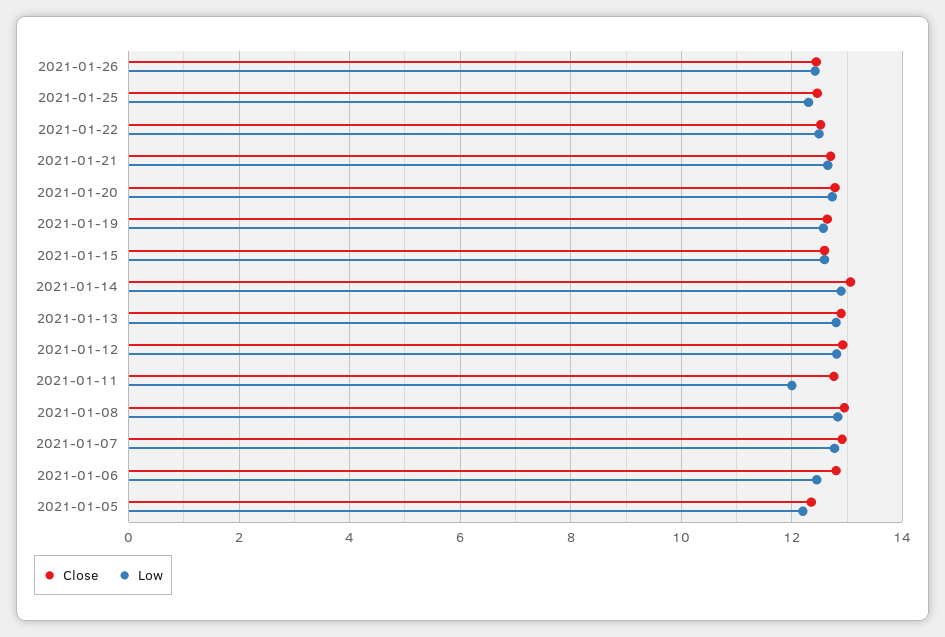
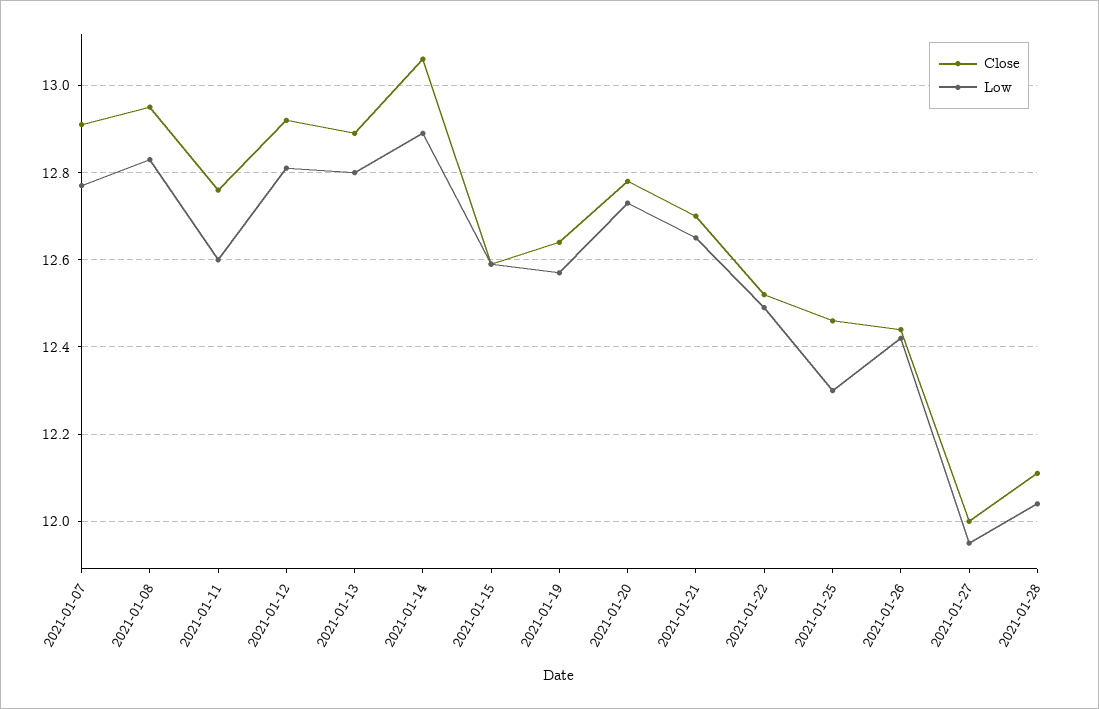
Low, 2021-01-11: 12 -> 12.6
Close, 2021-01-06: 12.8 -> none
Low, 2021-01-06: 12.4 -> none
Close, 2021-01-05: 12.4 -> none
Low, 2021-01-05: 12.2 -> none
Close, 2021-01-27: none -> 12
Low, 2021-01-27: none -> 11.95
Close, 2021-01-28: none -> 12.1
Low, 2021-01-28: none -> 12.05

